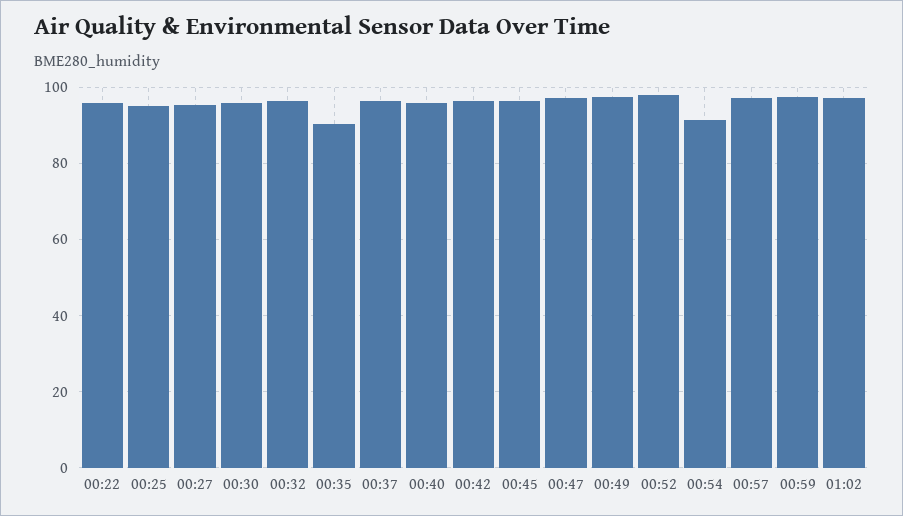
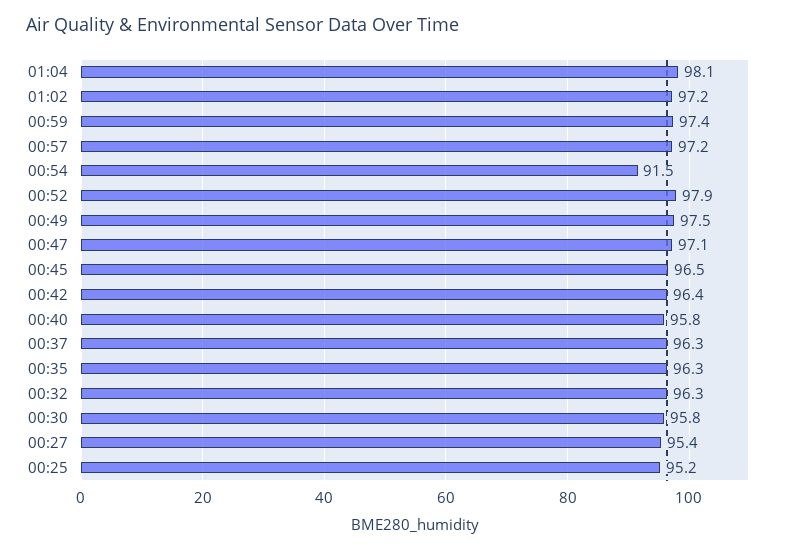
00:22: 96 -> none
00:35: 90 -> 96.3
01:04: none -> 98.1

